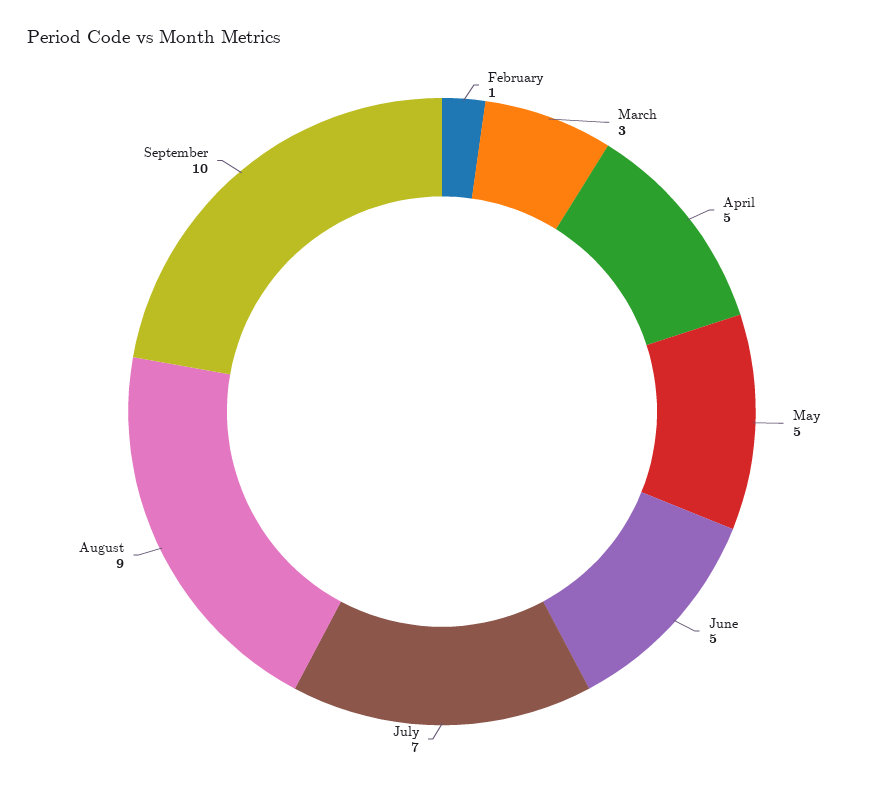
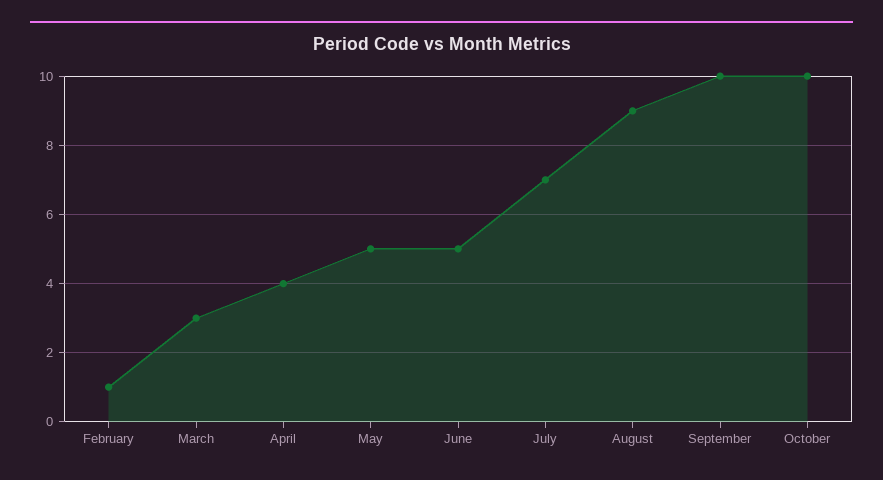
April: 5 -> 4
October: none -> 10

